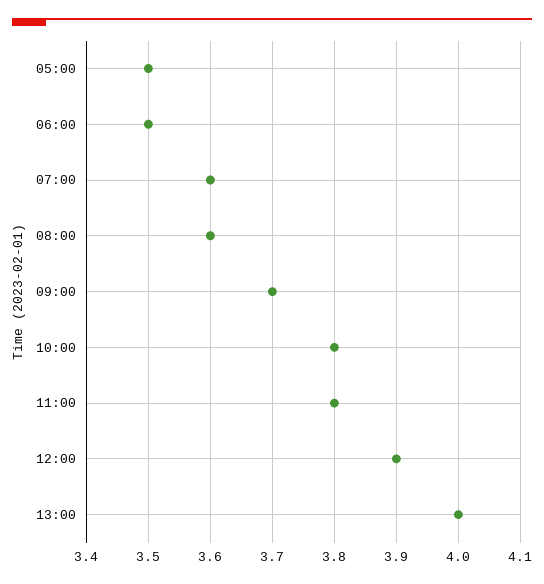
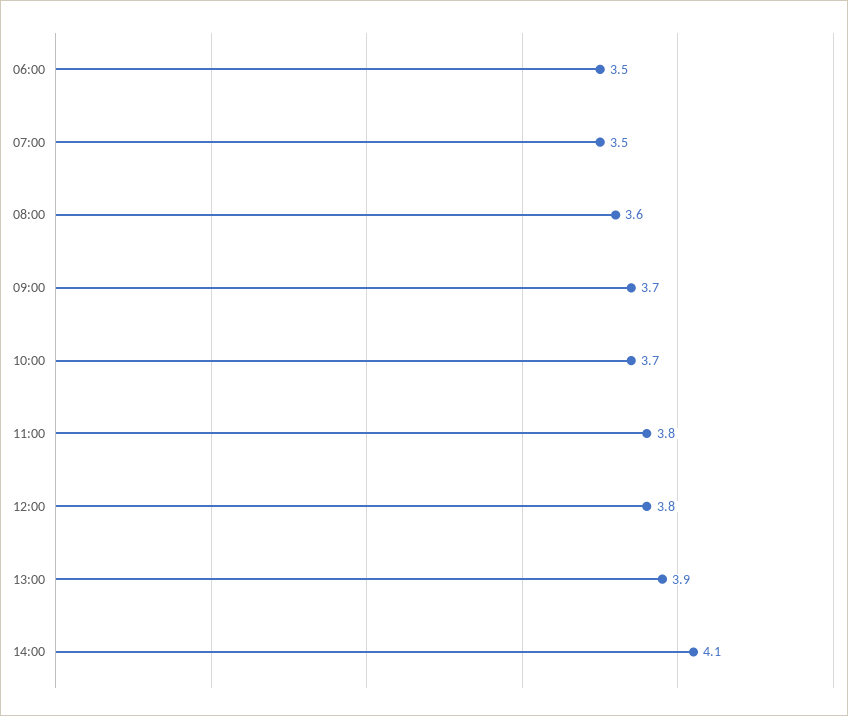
05:00: 3.5 -> none
07:00: 3.6 -> 3.5
10:00: 3.8 -> 3.7
12:00: 3.9 -> 3.8
13:00: 4 -> 3.9
14:00: none -> 4.1

